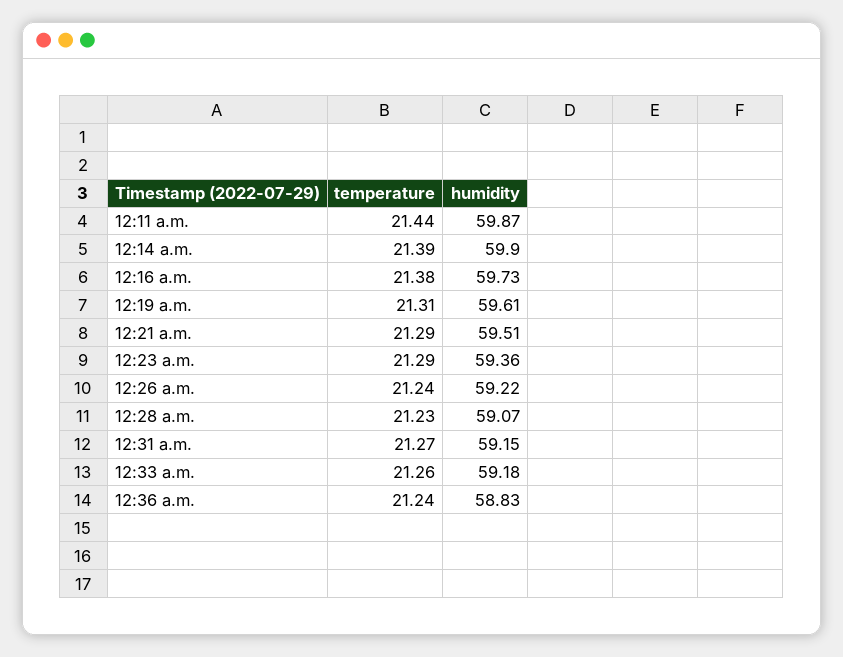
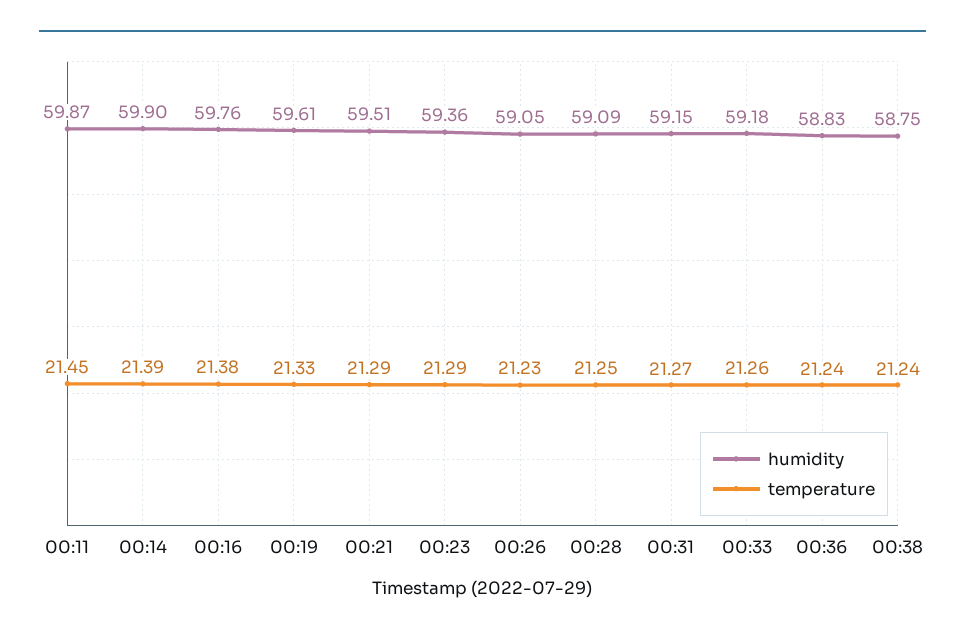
temperature, 12:11 a.m.: 21.44 -> 21.45
humidity, 12:16 a.m.: 59.73 -> 59.76
temperature, 12:19 a.m.: 21.31 -> 21.33
temperature, 12:26 a.m.: 21.24 -> 21.23
humidity, 12:26 a.m.: 59.22 -> 59.05
temperature, 12:28 a.m.: 21.23 -> 21.25
humidity, 12:28 a.m.: 59.07 -> 59.09
humidity, 00:38: none -> 58.75
temperature, 00:38: none -> 21.24

